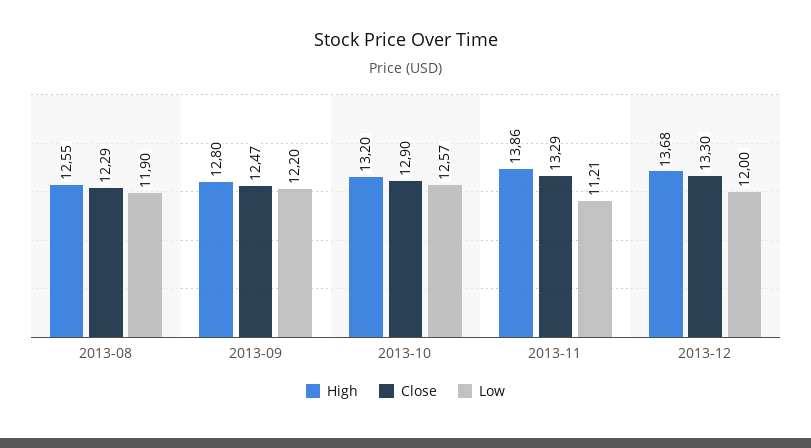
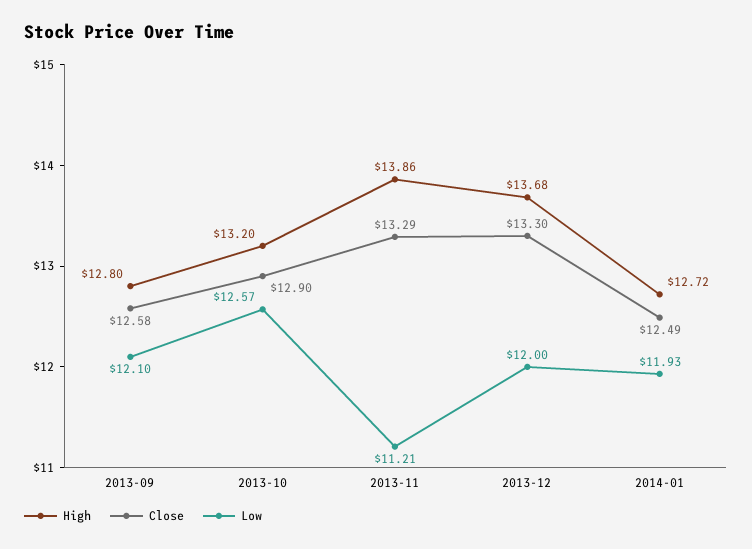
High, 2013-08: 12.55 -> none
Close, 2013-08: 12.29 -> none
Low, 2013-08: 11.9 -> none
Close, 2013-09: 12.47 -> 12.58
Low, 2013-09: 12.2 -> 12.1
High, 2014-01: none -> 12.72
Close, 2014-01: none -> 12.49
Low, 2014-01: none -> 11.93

